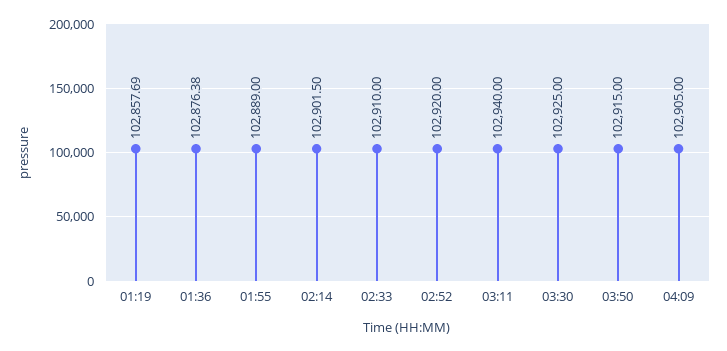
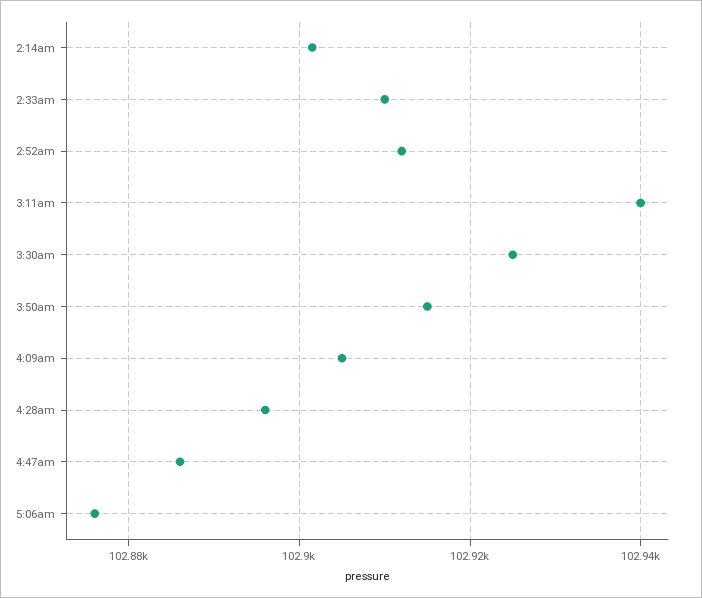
01:19: 102857.69 -> none
01:36: 102876.38 -> none
01:55: 102889 -> none
02:52: 102920 -> 102912
4:28am: none -> 102896
4:47am: none -> 102886
5:06am: none -> 102876

